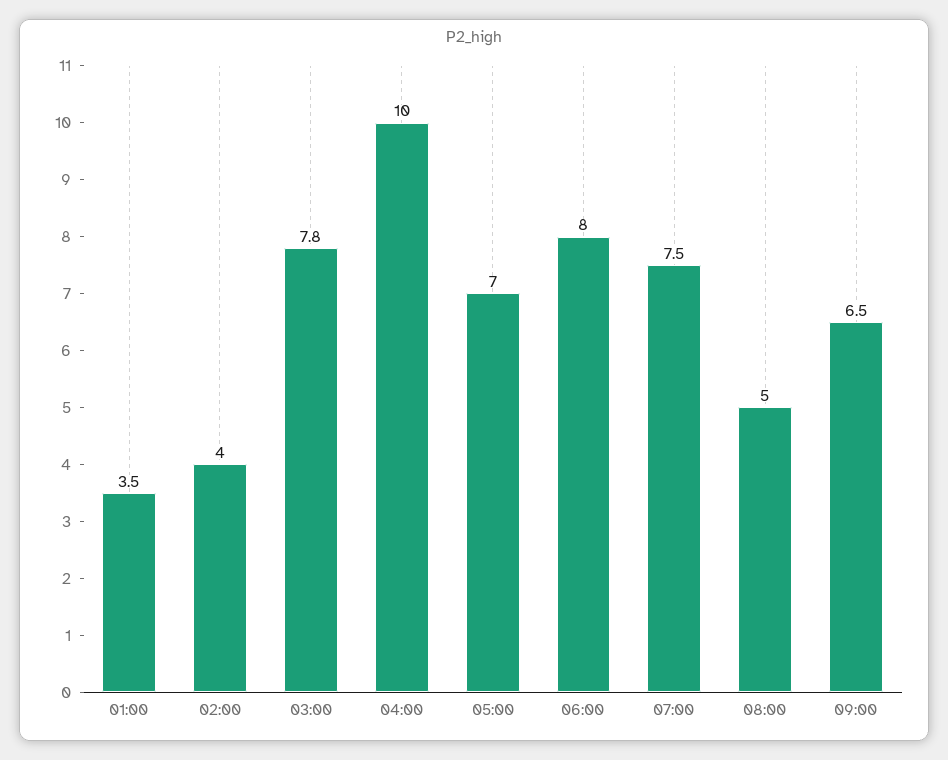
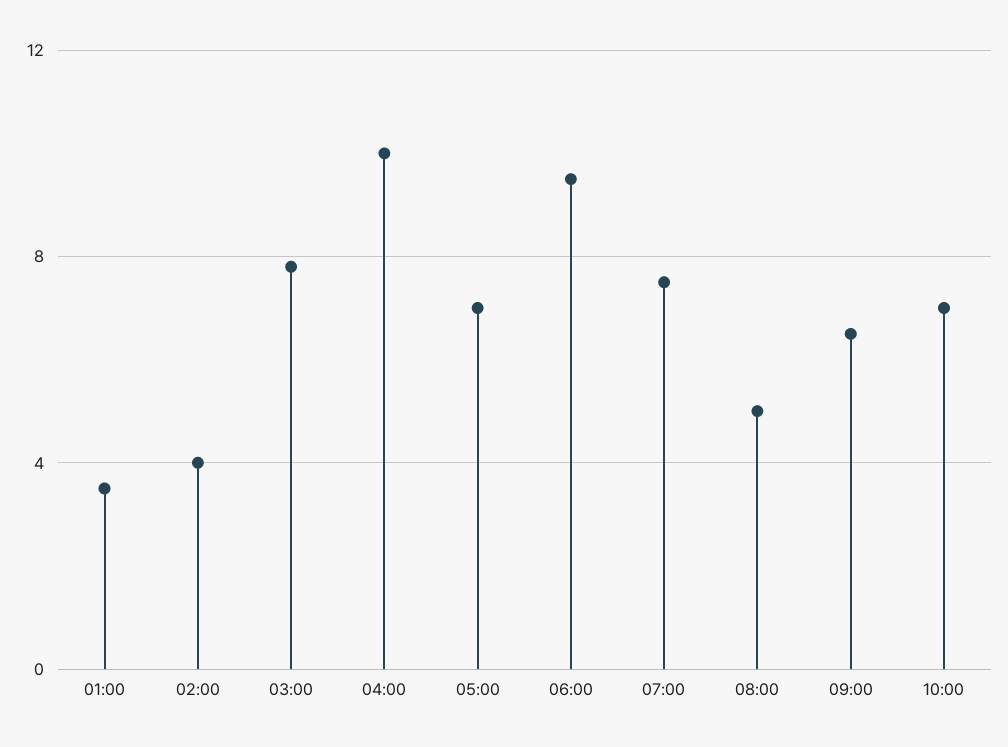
06:00: 8 -> 9.5
10:00: none -> 7

